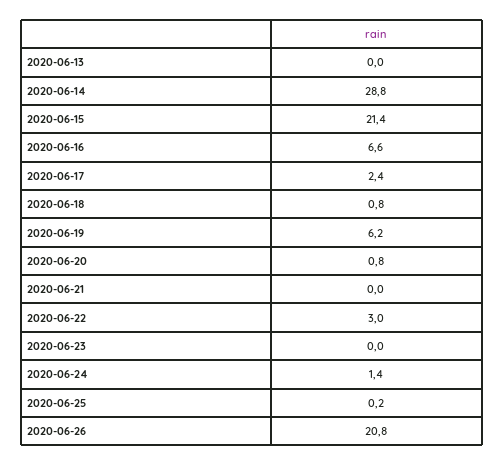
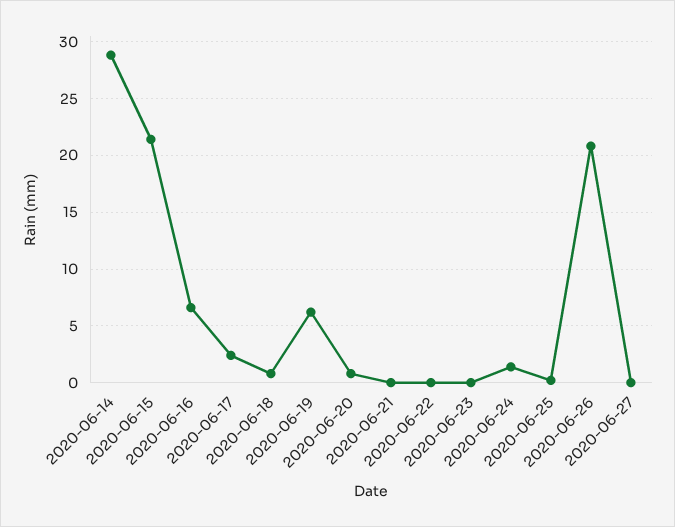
2020-06-13: 0 -> none
2020-06-22: 3 -> 0
2020-06-27: none -> 0

